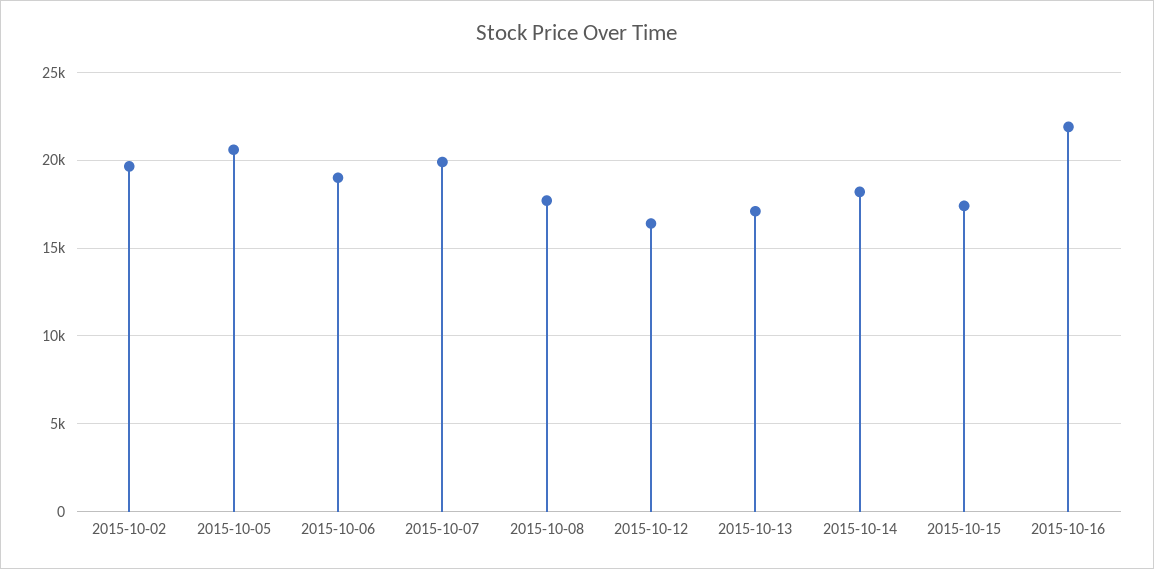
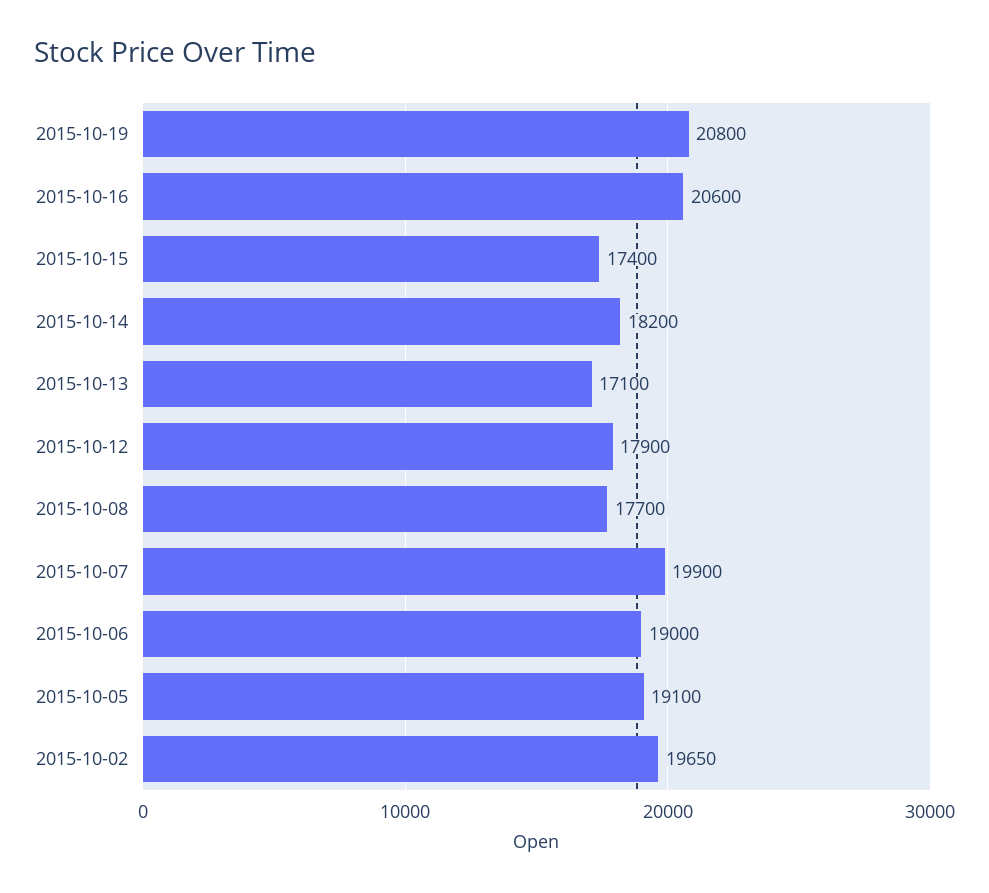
2015-10-05: 20500 -> 19100
2015-10-12: 16500 -> 17900
2015-10-16: 22000 -> 20600
2015-10-19: none -> 20800

